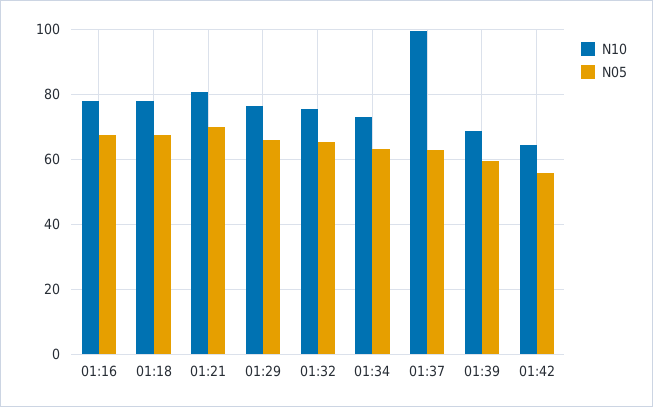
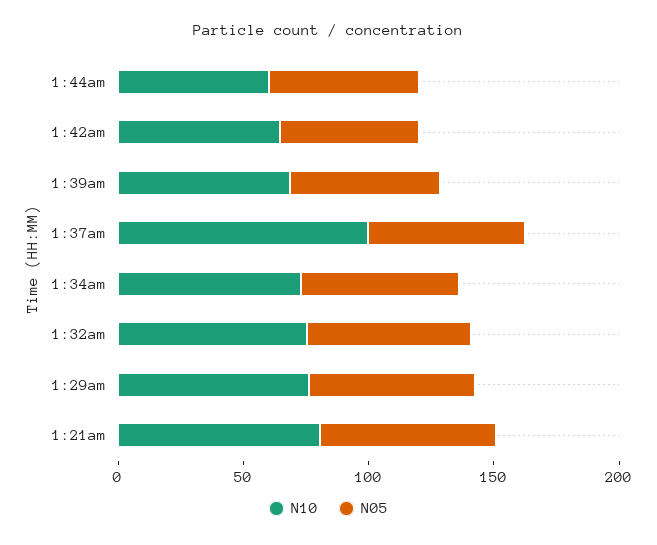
N10, 01:16: 78 -> none
N05, 01:16: 68 -> none
N10, 01:18: 78 -> none
N05, 01:18: 68 -> none
N10, 1:44am: none -> 60
N05, 1:44am: none -> 60

